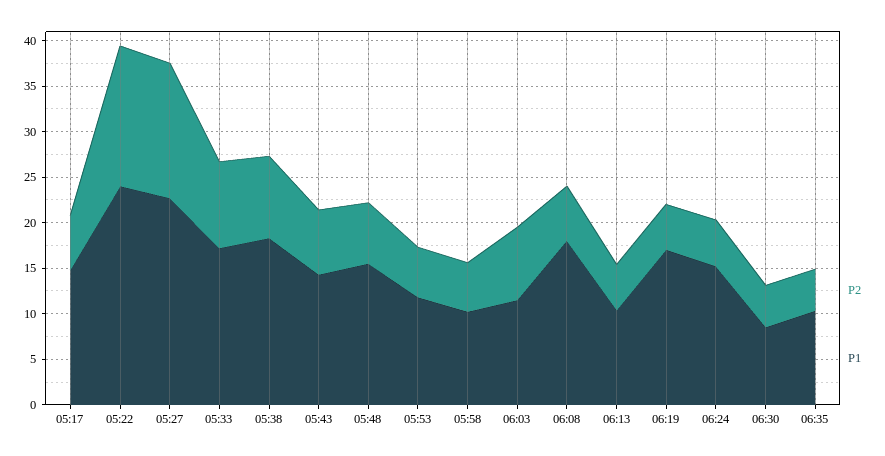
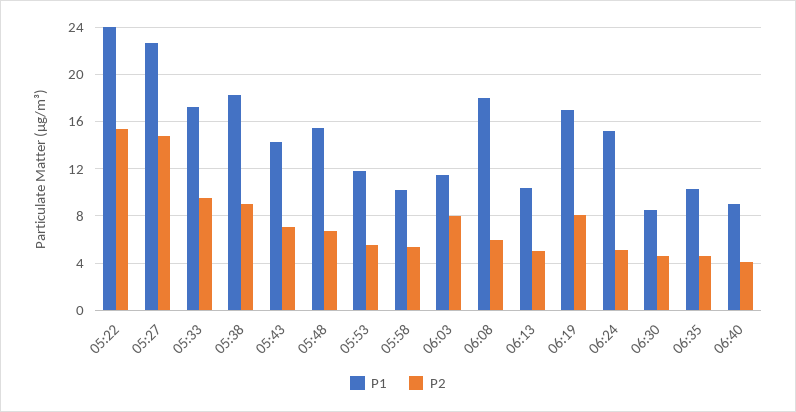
P2, 05:17: 6 -> none
P1, 05:17: 15 -> none
P2, 06:19: 5 -> 8
P1, 06:40: none -> 9
P2, 06:40: none -> 4

